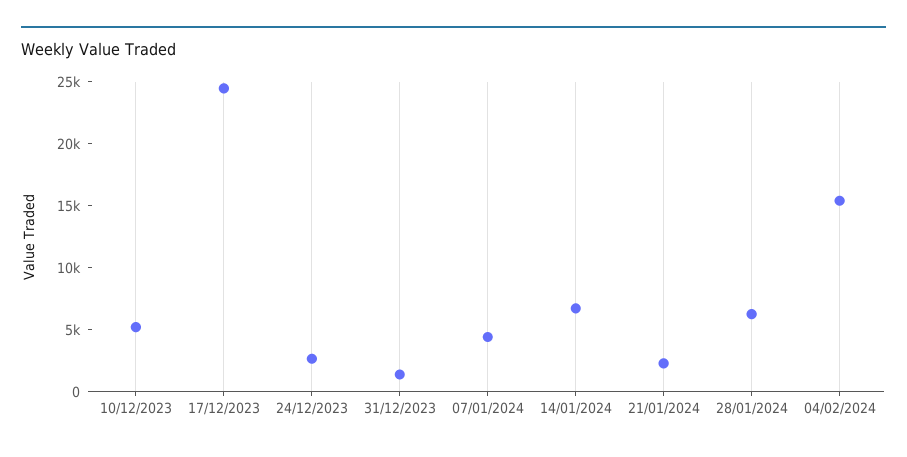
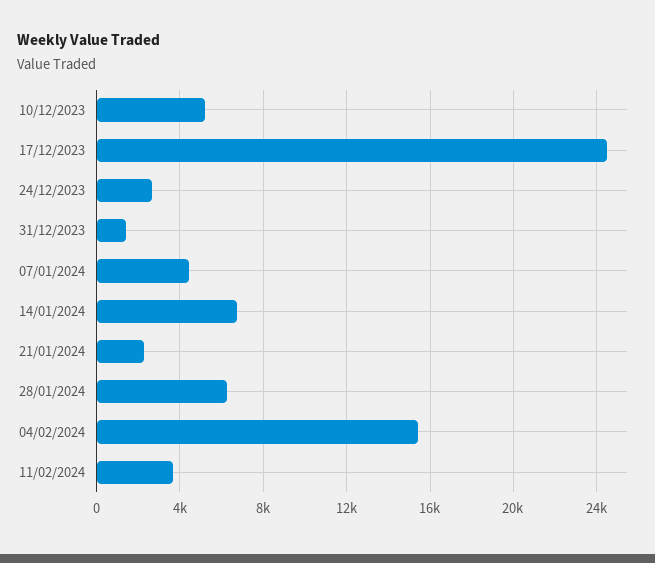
11/02/2024: none -> 3500

